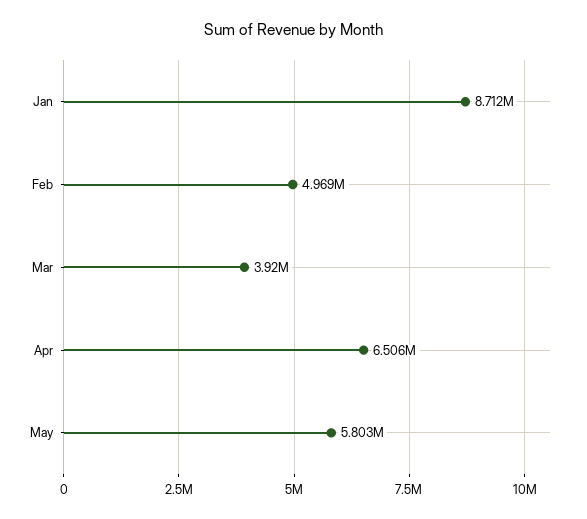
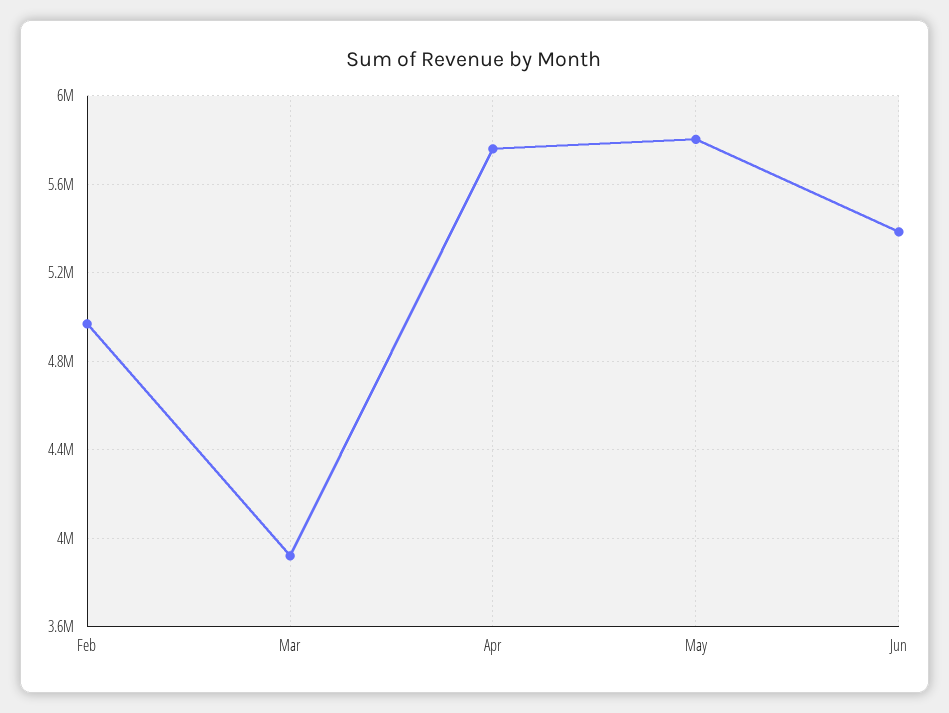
Jan: 8712000 -> none
Apr: 6506000 -> 5750000
Jun: none -> 5400000

